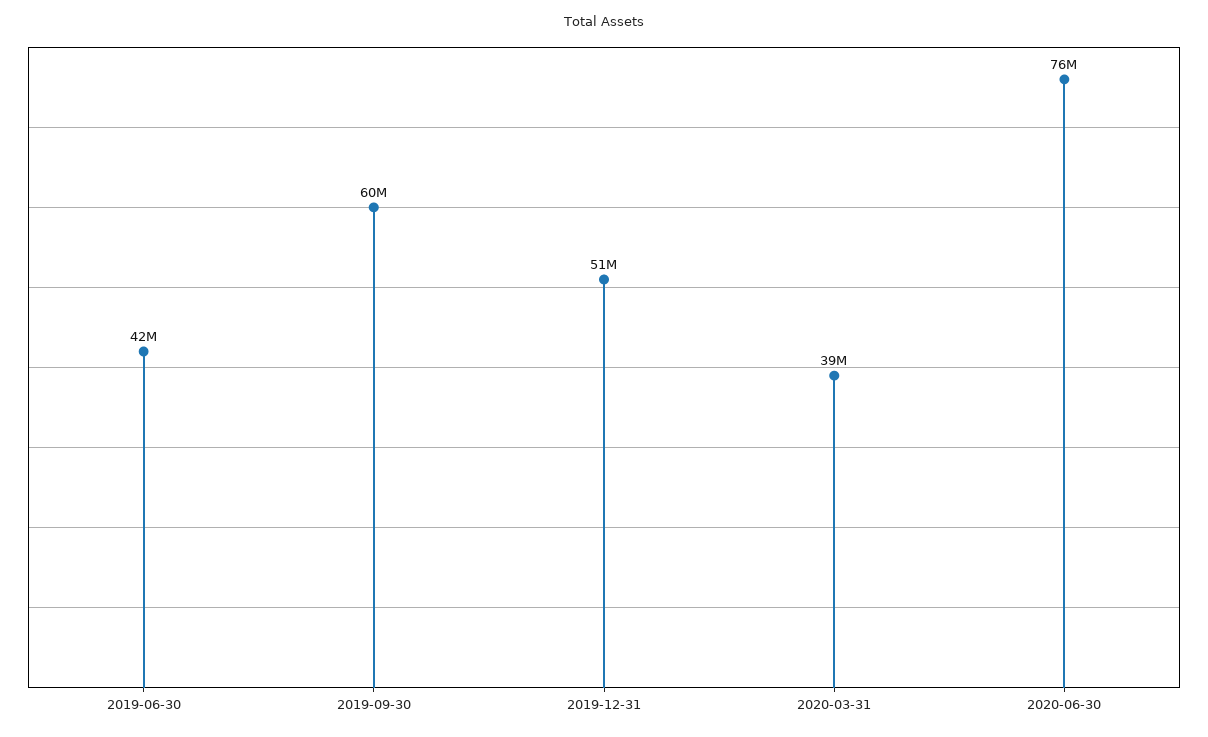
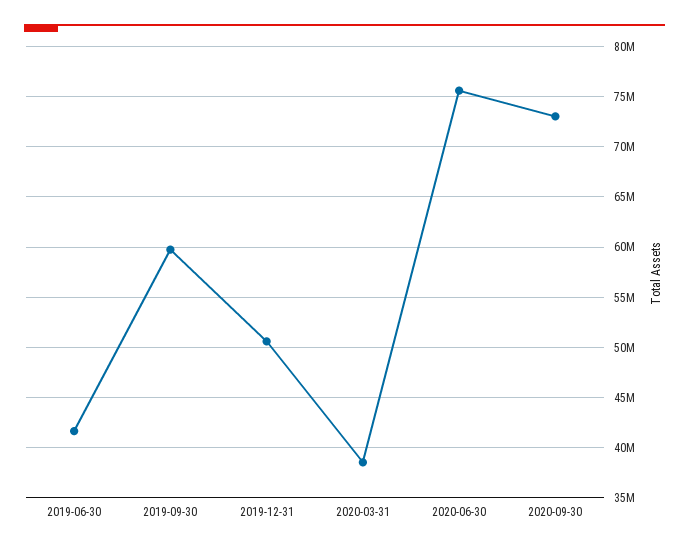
2020-09-30: none -> 73000000

